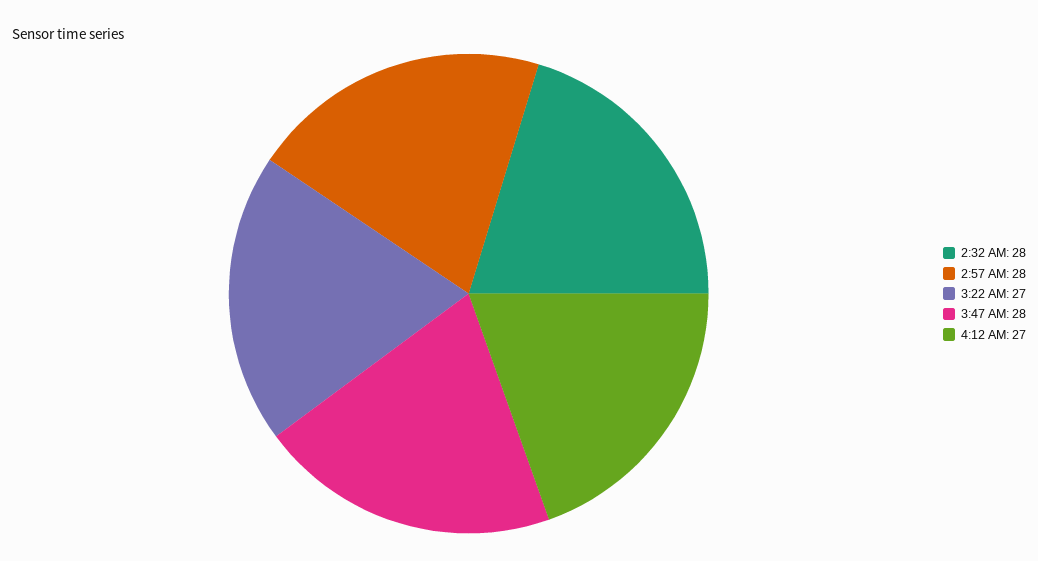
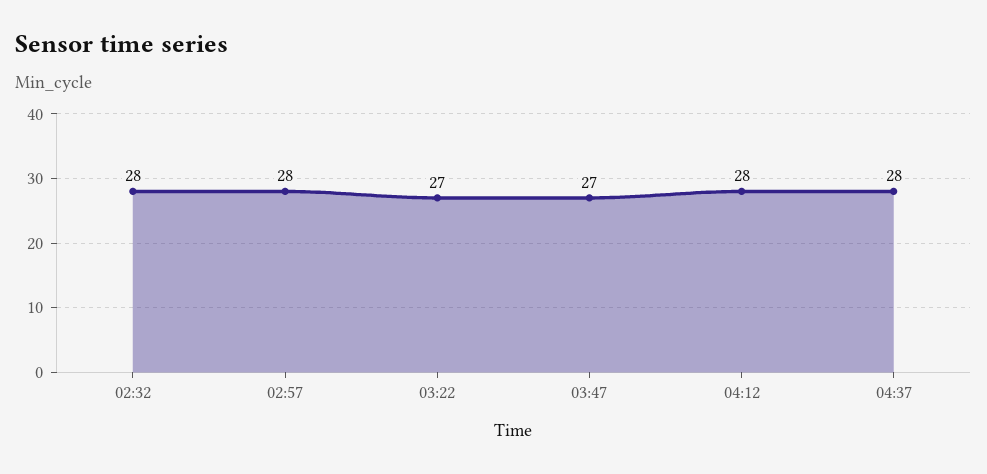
3:47 AM: 28 -> 27
4:12 AM: 27 -> 28
04:37: none -> 28

